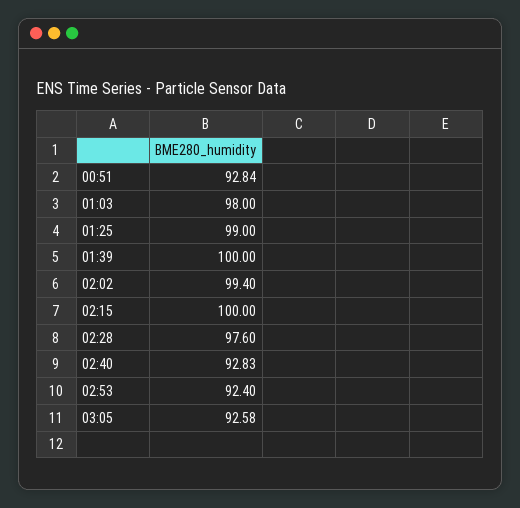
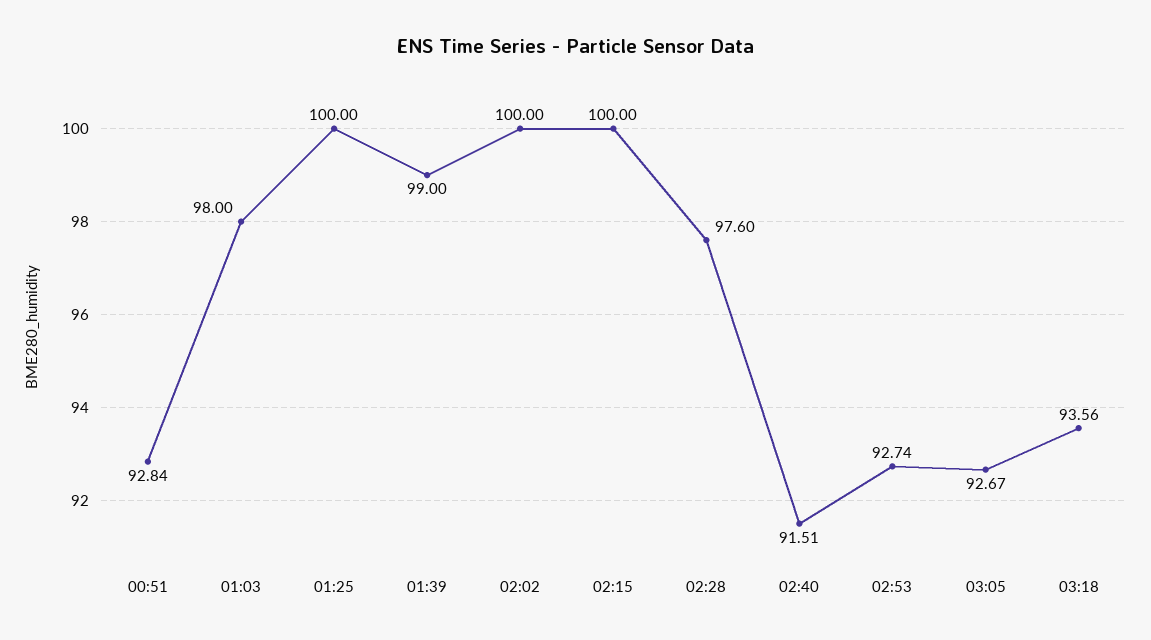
01:25: 99 -> 100
01:39: 100 -> 99
02:02: 99.4 -> 100
02:40: 92.83 -> 91.51
02:53: 92.4 -> 92.74
03:05: 92.58 -> 92.67
03:18: none -> 93.56

